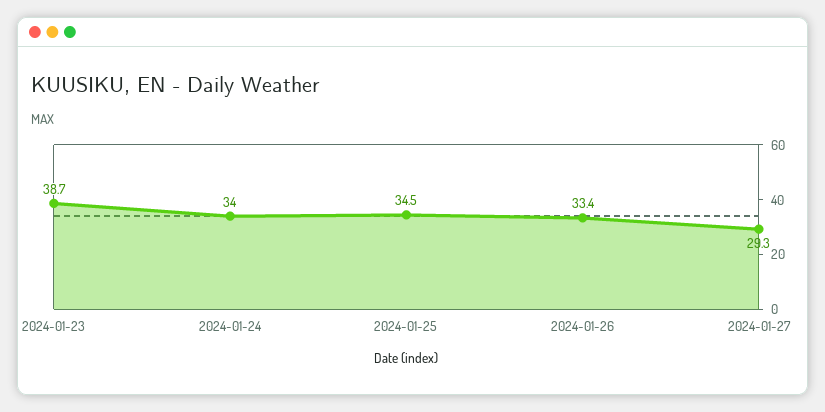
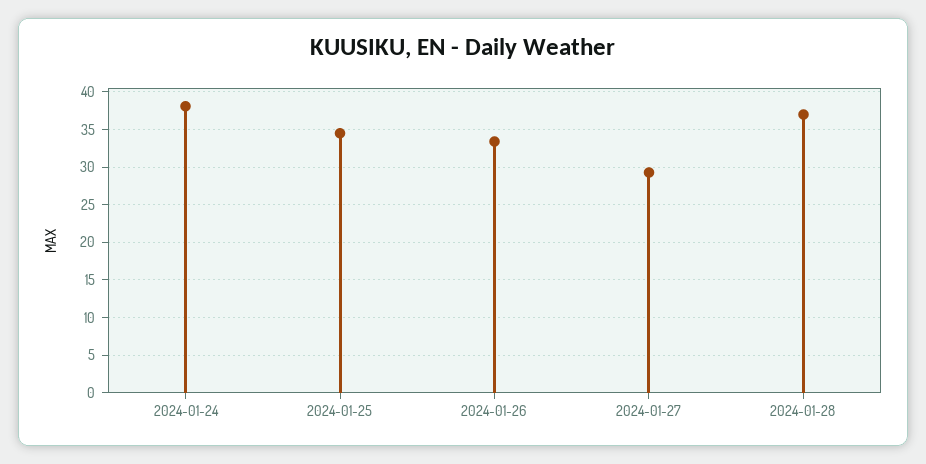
2024-01-23: 38.7 -> none
2024-01-24: 34 -> 38
2024-01-28: none -> 37

